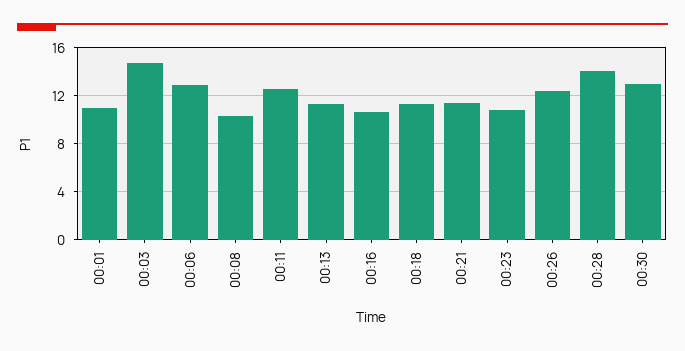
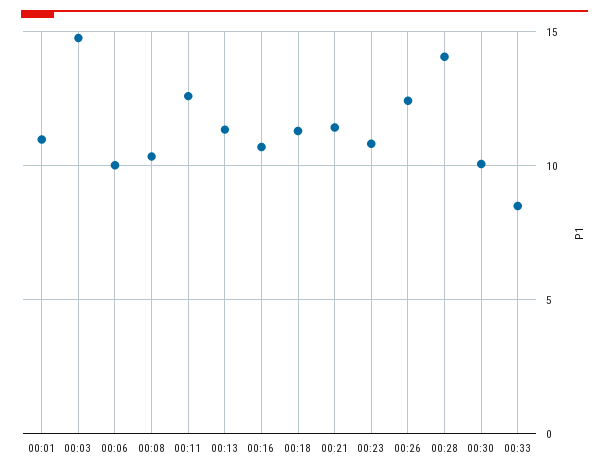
00:06: 13 -> 10
00:30: 13 -> 10
00:33: none -> 8.5

